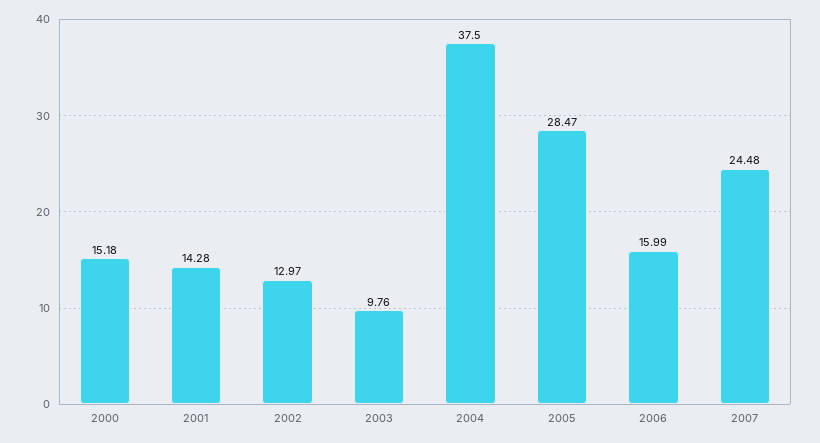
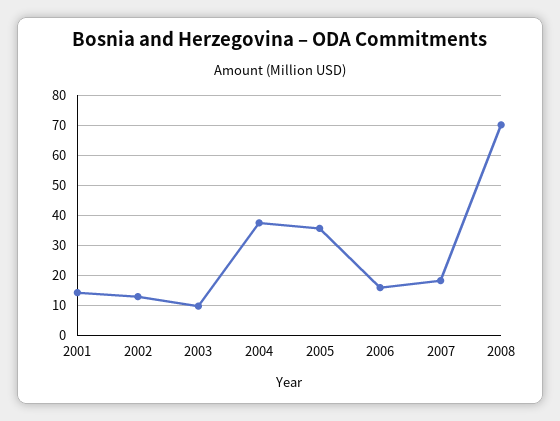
2000: 15.18 -> none
2005: 28.47 -> 36
2007: 24.48 -> 18
2008: none -> 70

